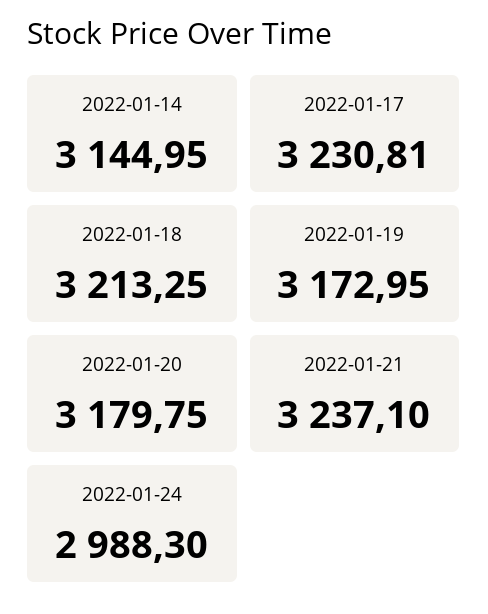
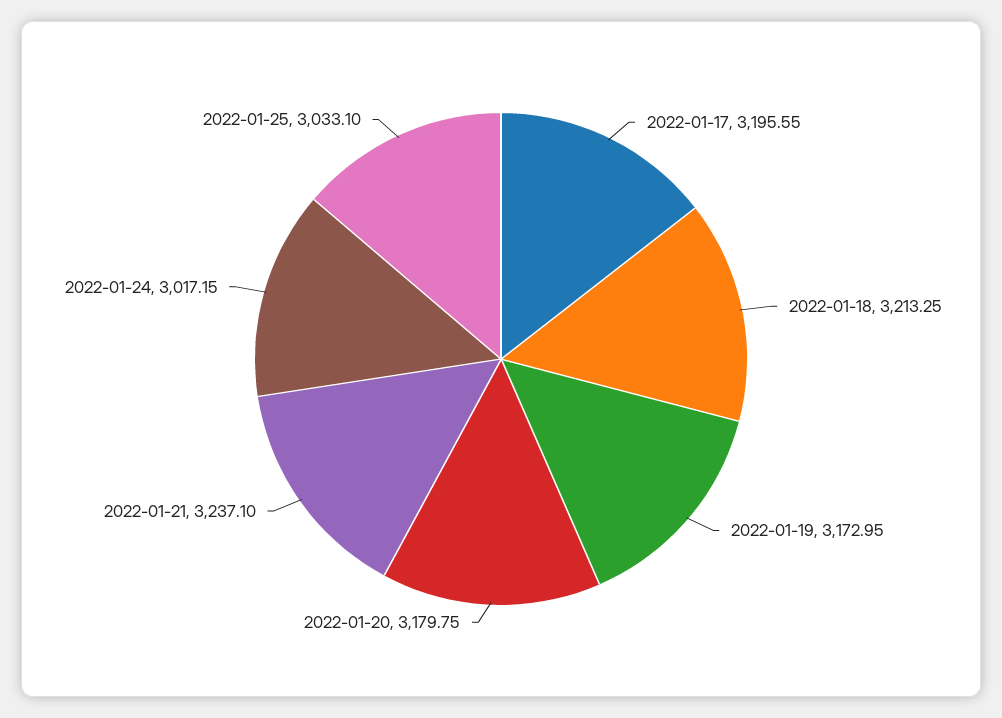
2022-01-14: 3144.95 -> none
2022-01-17: 3230.81 -> 3195.55
2022-01-24: 2988.3 -> 3017.15
2022-01-25: none -> 3033.1

